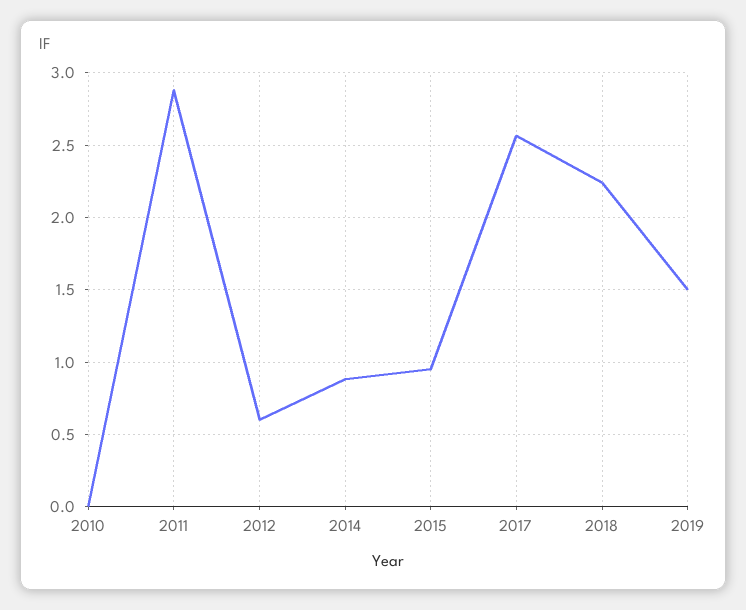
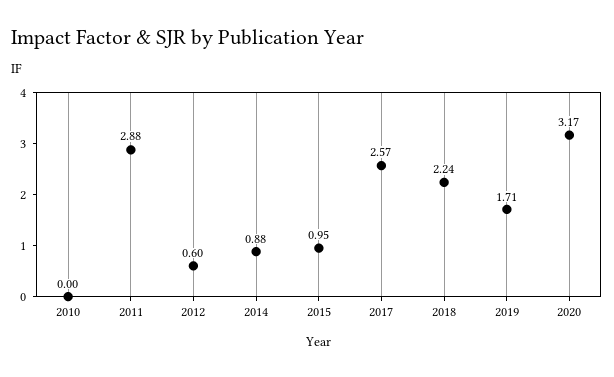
2019: 1.5 -> 1.71
2020: none -> 3.17

